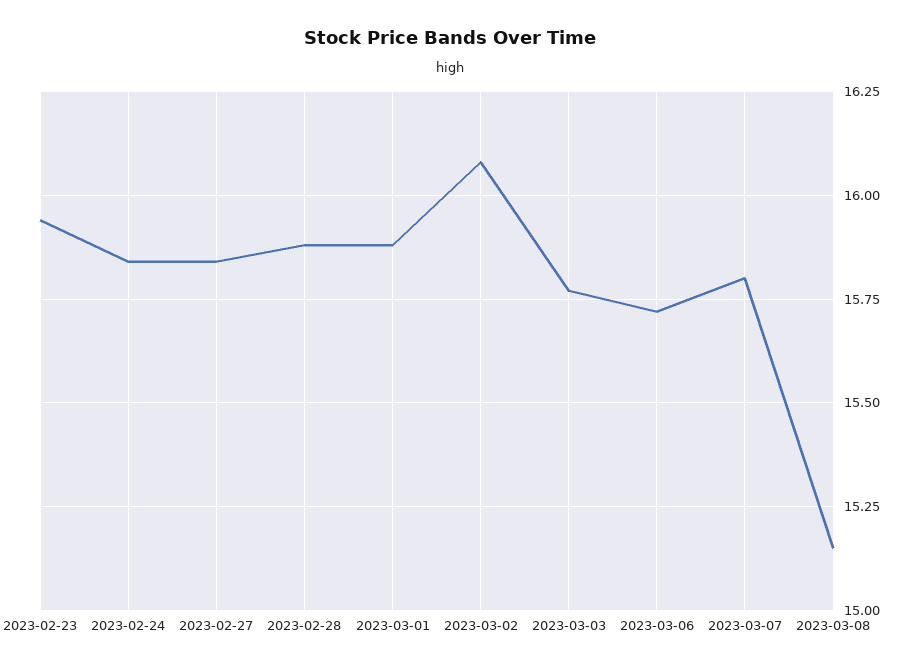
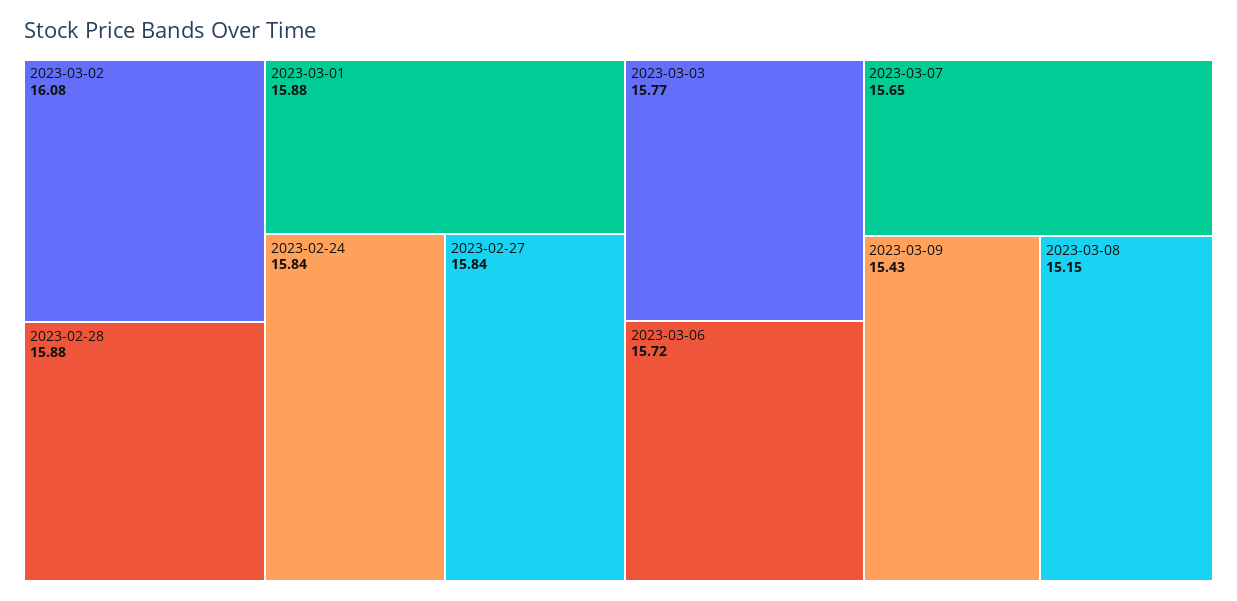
2023-02-23: 15.95 -> none
2023-03-07: 15.8 -> 15.65
2023-03-09: none -> 15.43

